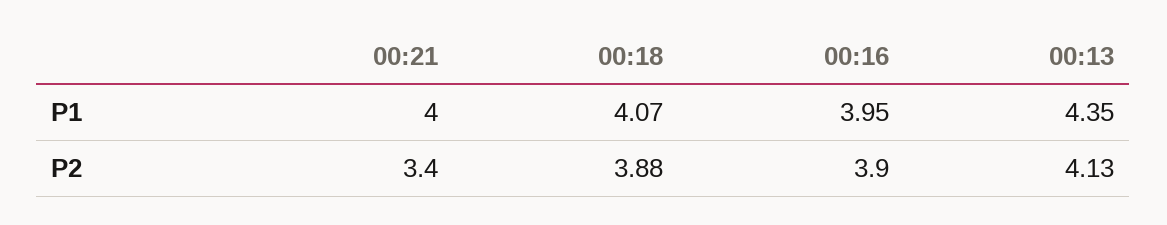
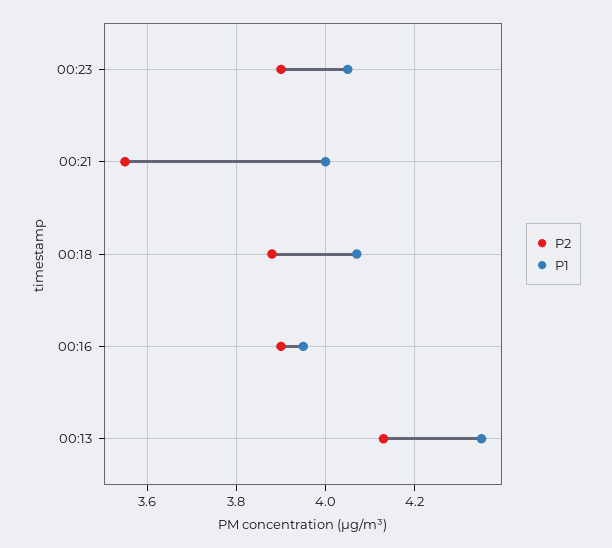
P2, 00:21: 3.4 -> 3.55
P2, 00:23: none -> 3.9
P1, 00:23: none -> 4.05

